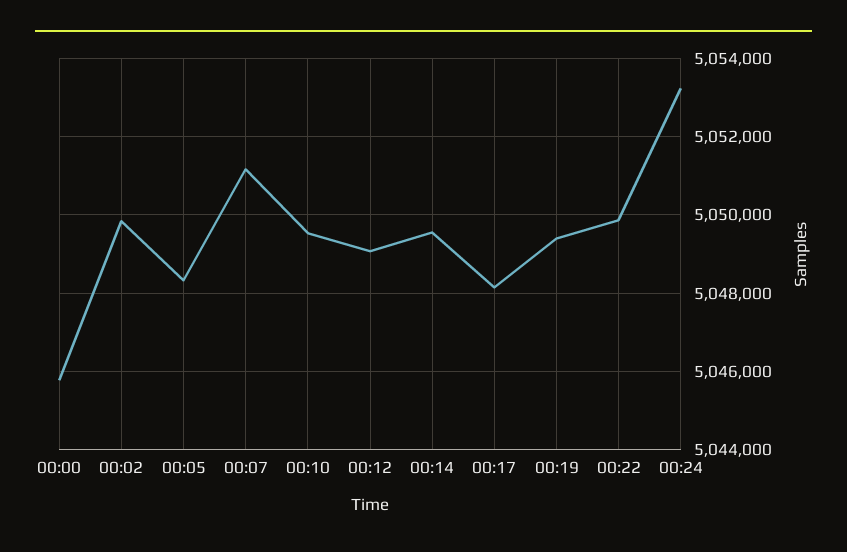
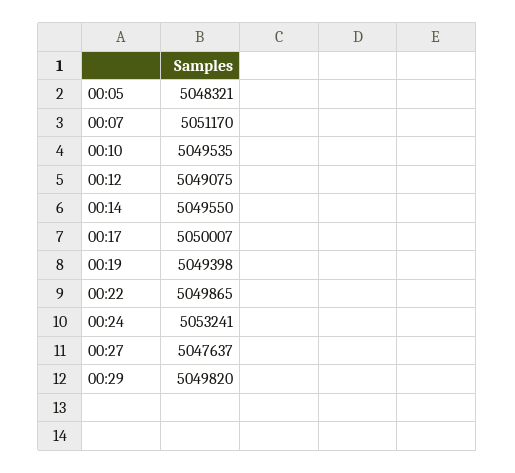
00:00: 5045800 -> none
00:02: 5049800 -> none
00:17: 5048200 -> 5050007
00:27: none -> 5047637
00:29: none -> 5049820

